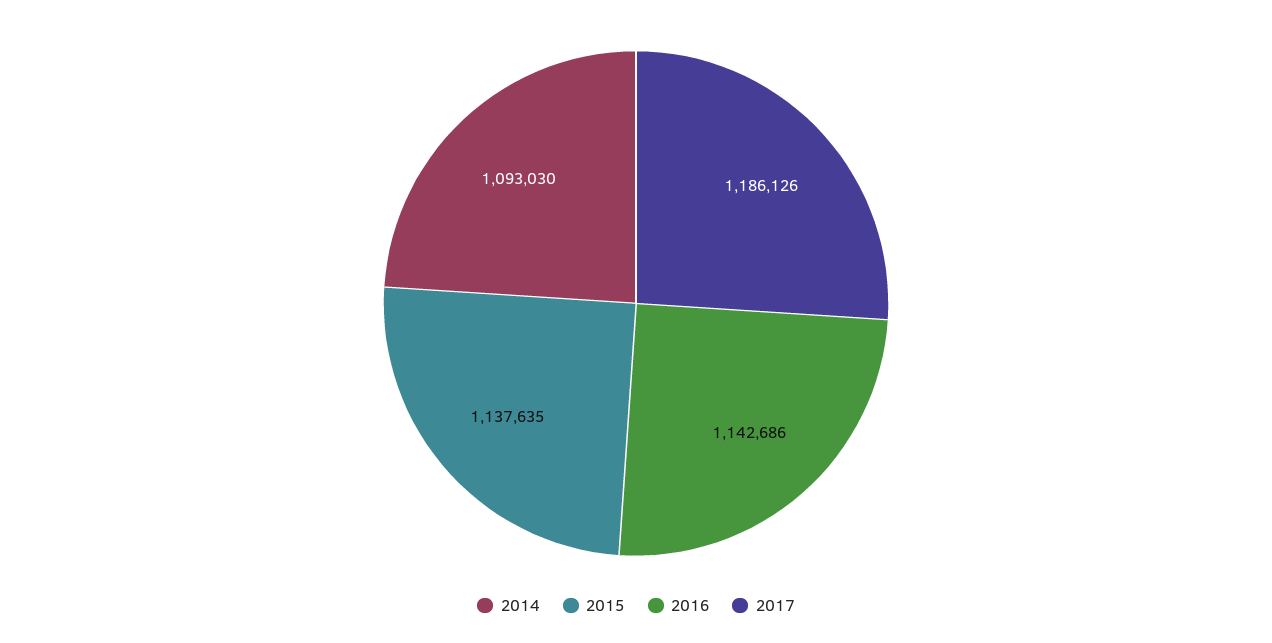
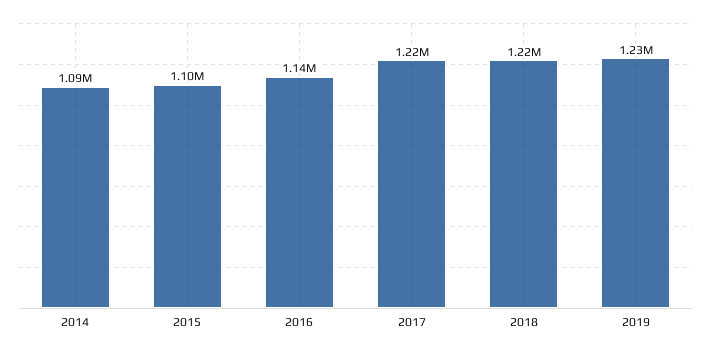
2015: 1137635 -> 1100000
2017: 1186126 -> 1220000
2018: none -> 1220000
2019: none -> 1230000

